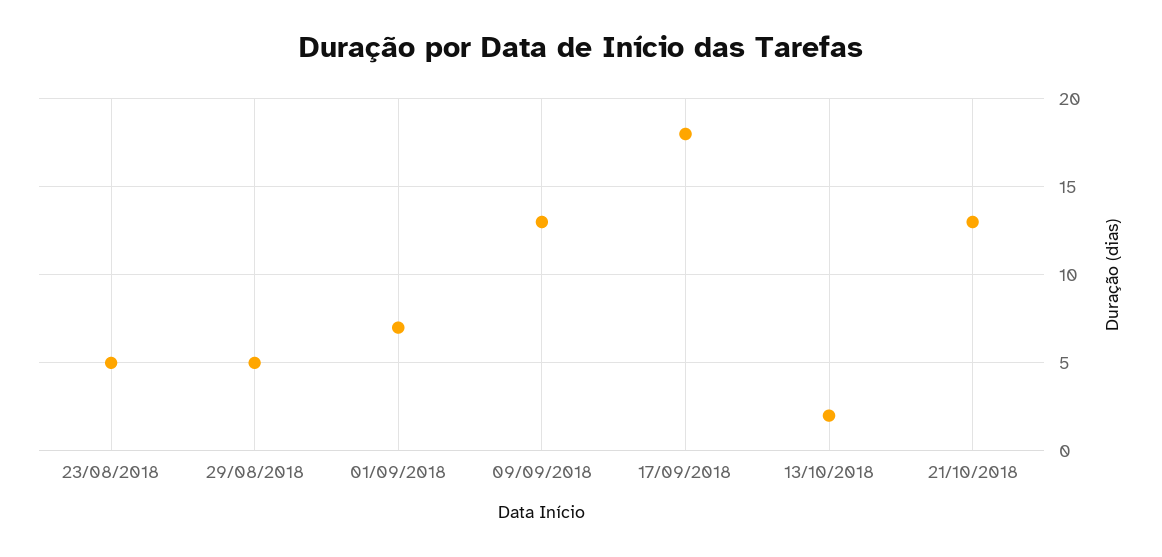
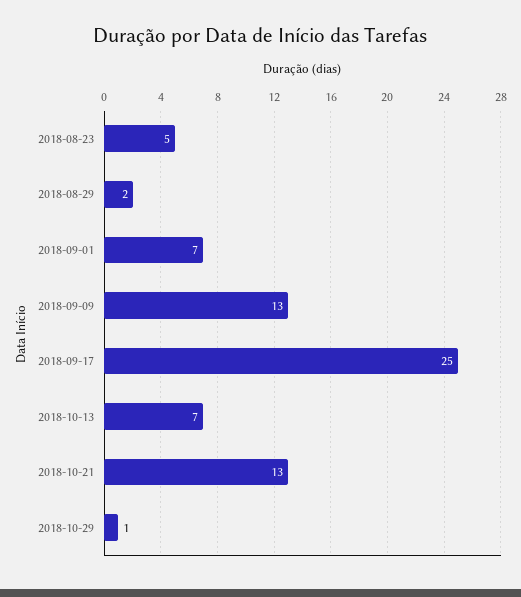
29/08/2018: 5 -> 2
17/09/2018: 18 -> 25
13/10/2018: 2 -> 7
2018-10-29: none -> 1

